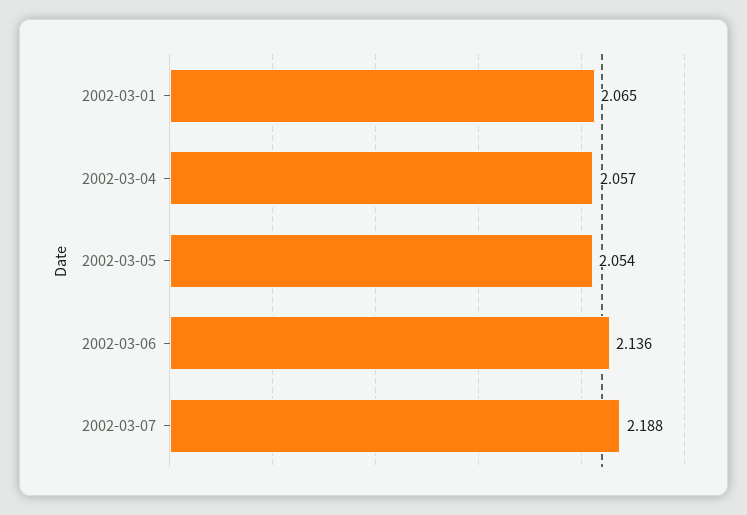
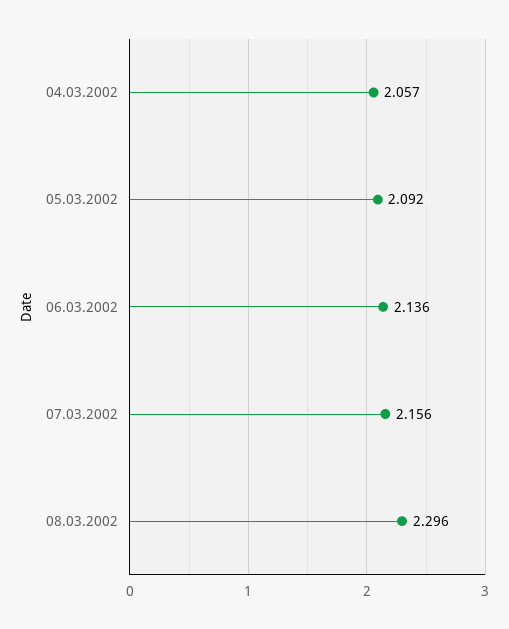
2002-03-01: 2.065 -> none
2002-03-05: 2.054 -> 2.092
2002-03-07: 2.188 -> 2.156
08.03.2002: none -> 2.296

